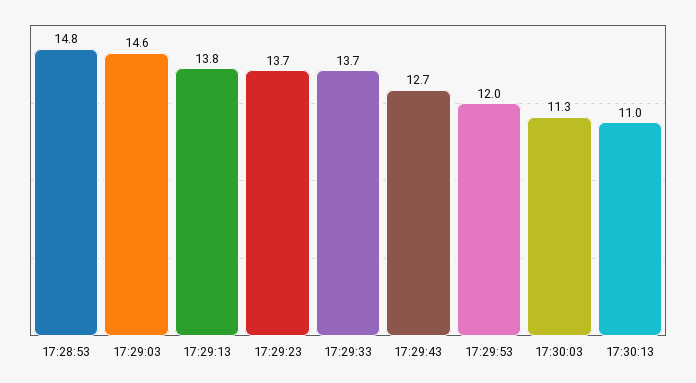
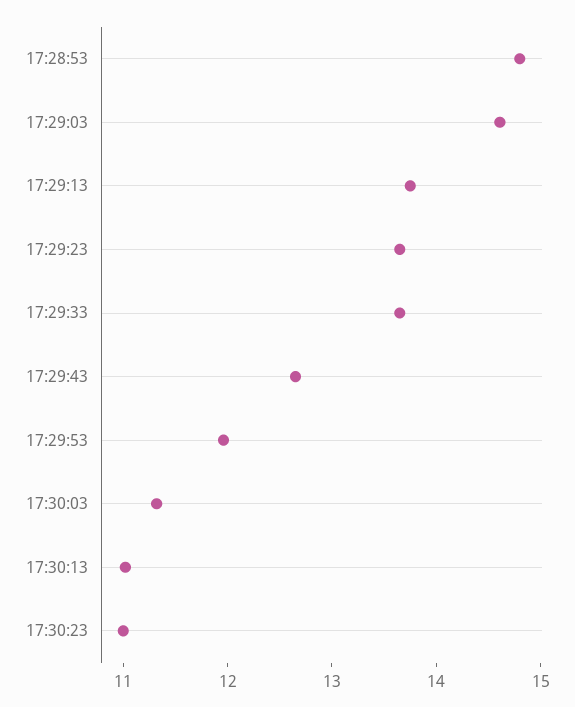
17:30:23: none -> 11

